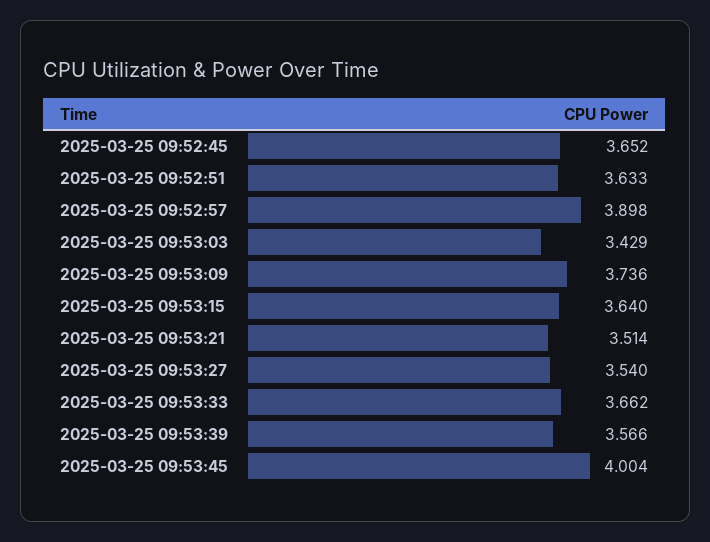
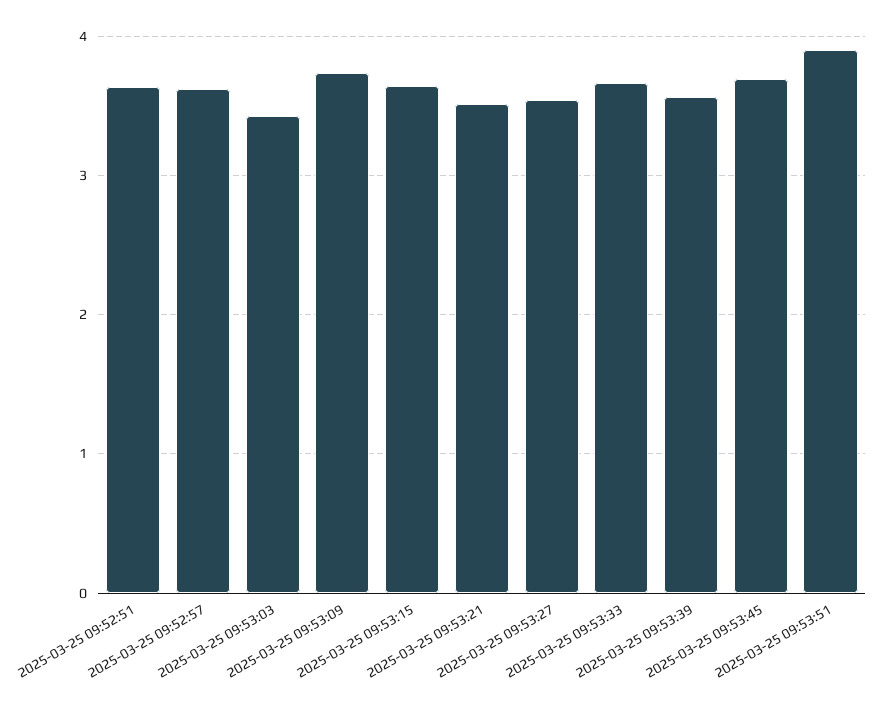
2025-03-25 09:52:45: 3.652 -> none
2025-03-25 09:52:57: 3.898 -> 3.6
2025-03-25 09:53:45: 4.004 -> 3.7
2025-03-25 09:53:51: none -> 3.9

